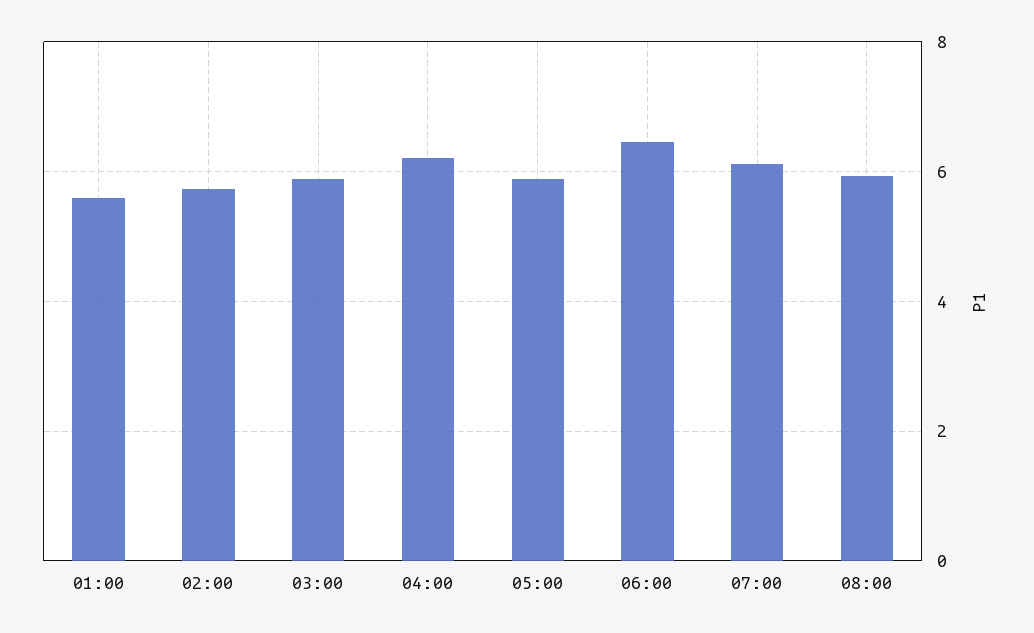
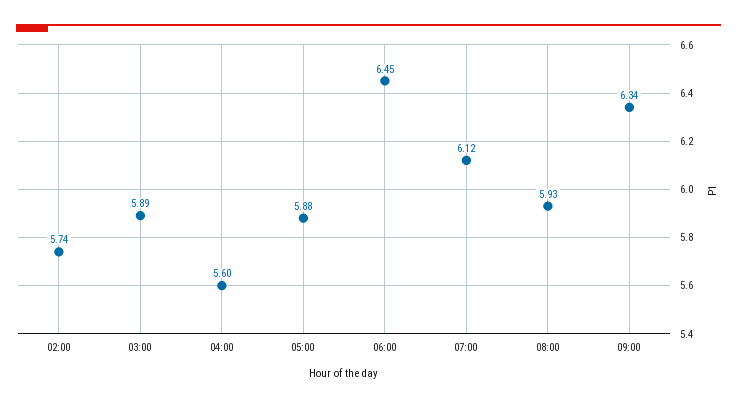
01:00: 5.6 -> none
04:00: 6.2 -> 5.6
09:00: none -> 6.34

